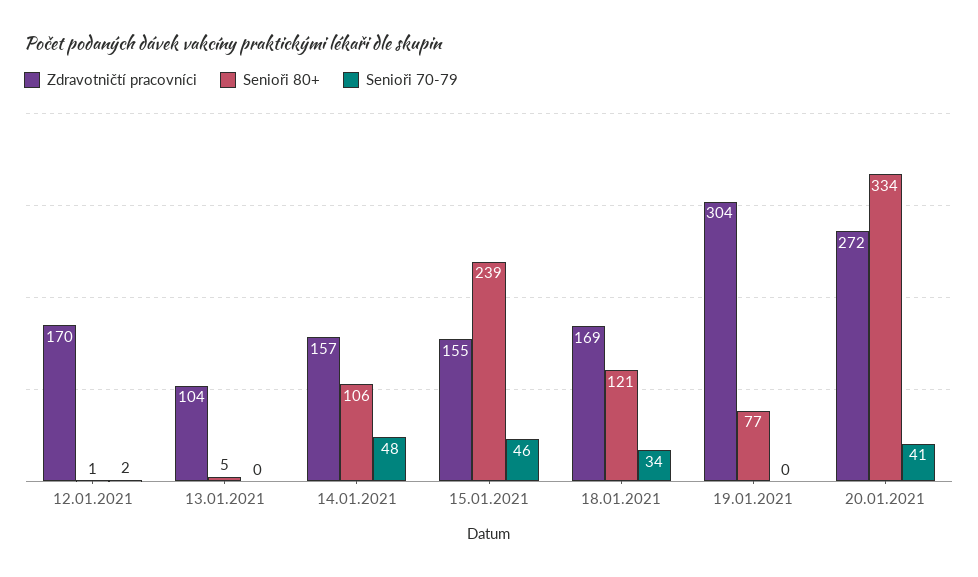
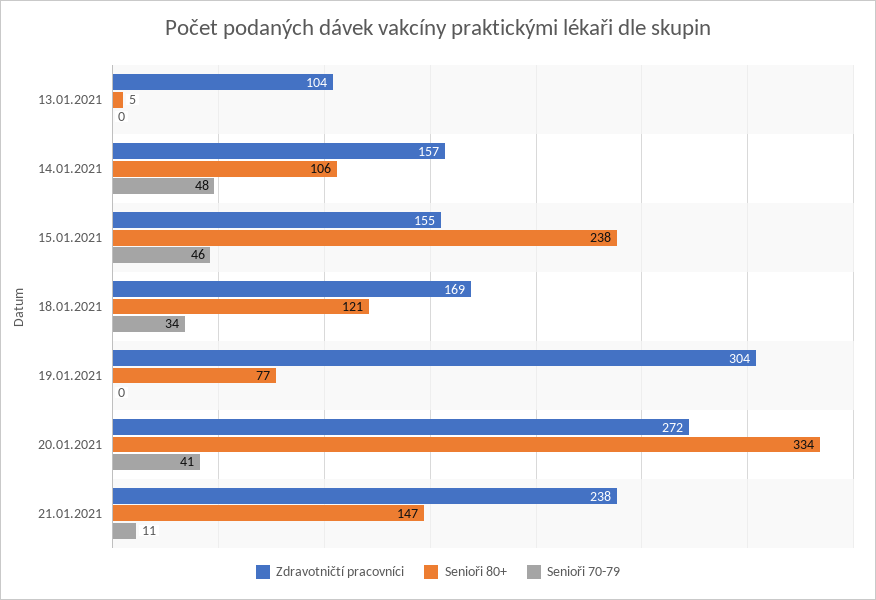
Zdravotničtí pracovníci, 12.01.2021: 170 -> none
Senioři 80+, 12.01.2021: 1 -> none
Senioři 70-79, 12.01.2021: 2 -> none
Senioři 80+, 15.01.2021: 239 -> 238
Zdravotničtí pracovníci, 21.01.2021: none -> 238
Senioři 80+, 21.01.2021: none -> 147
Senioři 70-79, 21.01.2021: none -> 11

